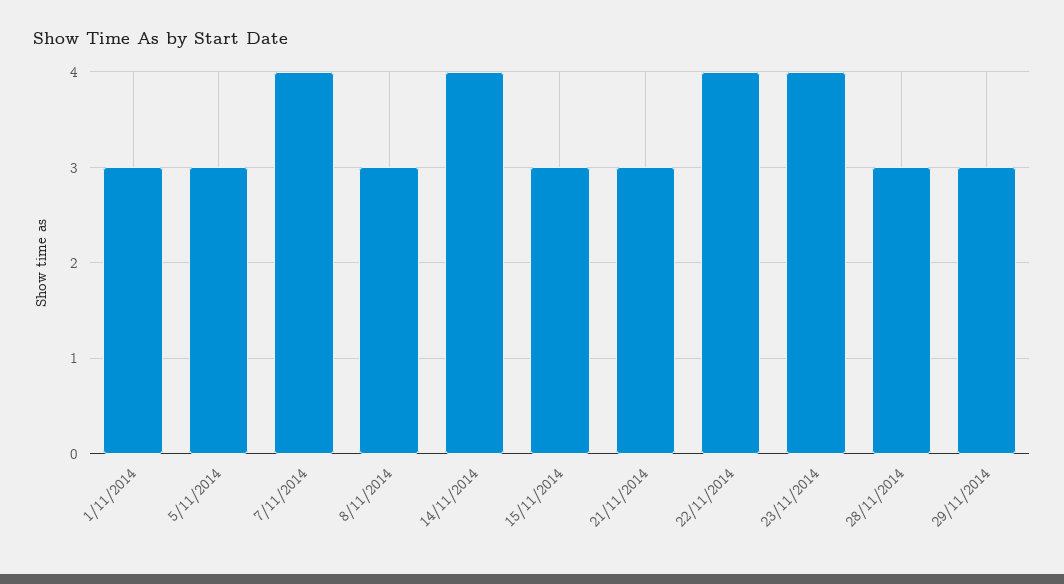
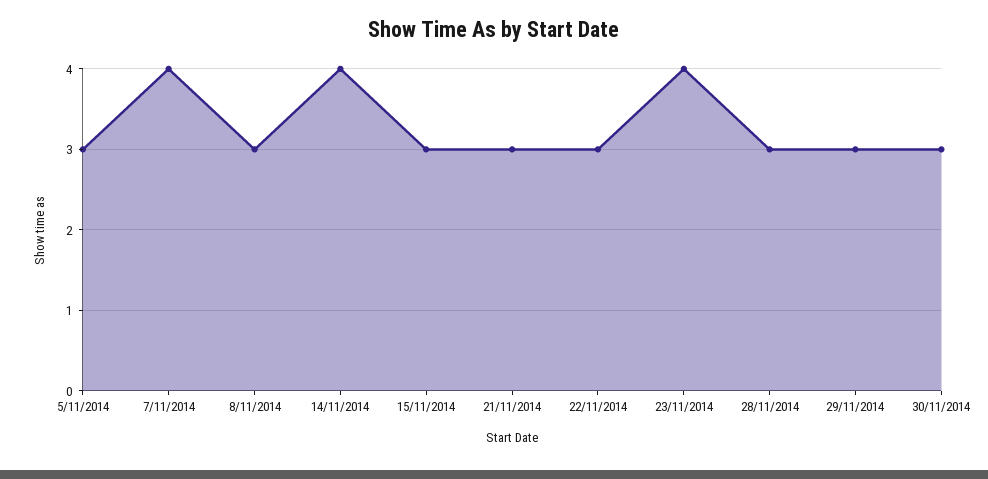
1/11/2014: 3 -> none
22/11/2014: 4 -> 3
30/11/2014: none -> 3

